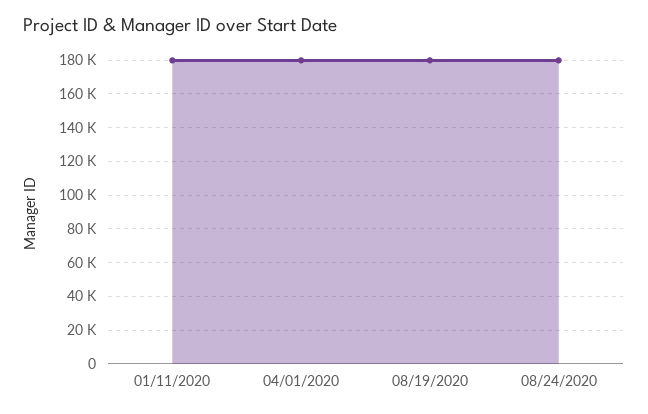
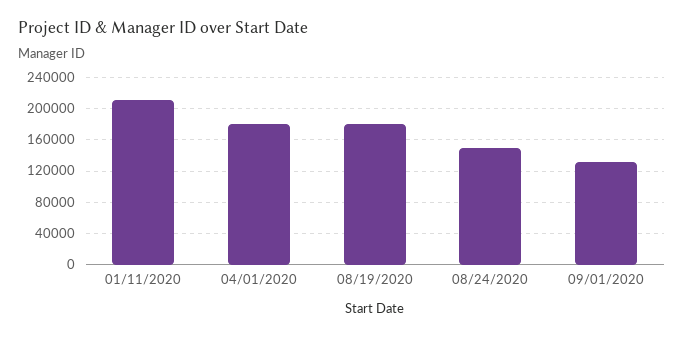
01/11/2020: 180000 -> 210000
08/24/2020: 180000 -> 150000
09/01/2020: none -> 130000

